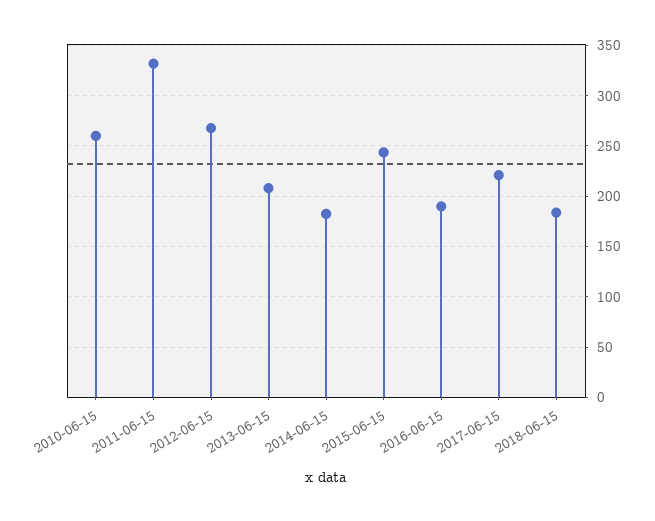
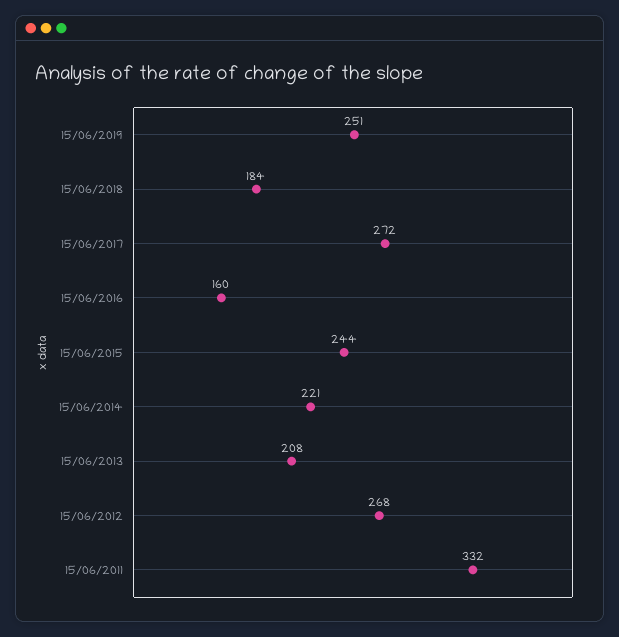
2010-06-15: 260 -> none
2014-06-15: 180 -> 221
2016-06-15: 190 -> 160
2017-06-15: 220 -> 272
15/06/2019: none -> 251

